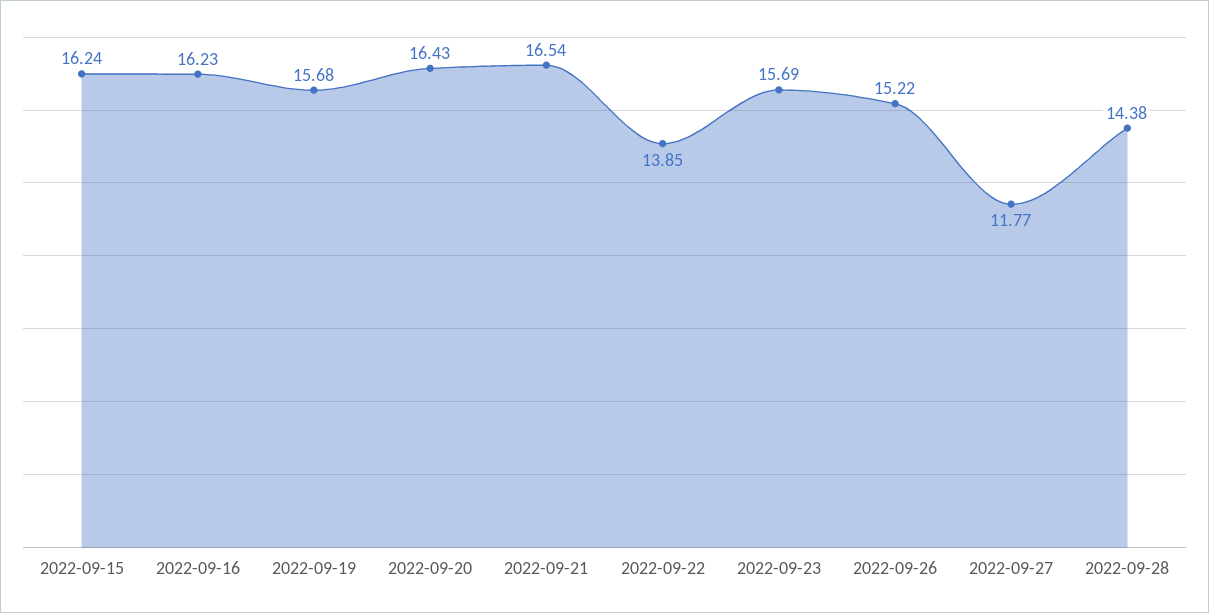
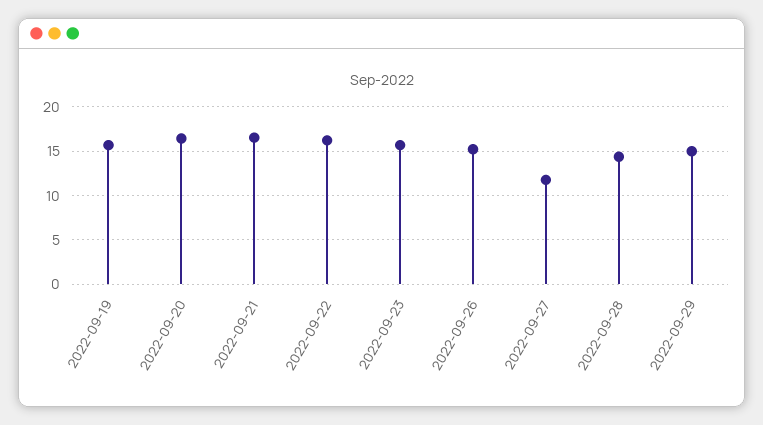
2022-09-15: 16.24 -> none
2022-09-16: 16.23 -> none
2022-09-22: 13.85 -> 16
2022-09-29: none -> 15

